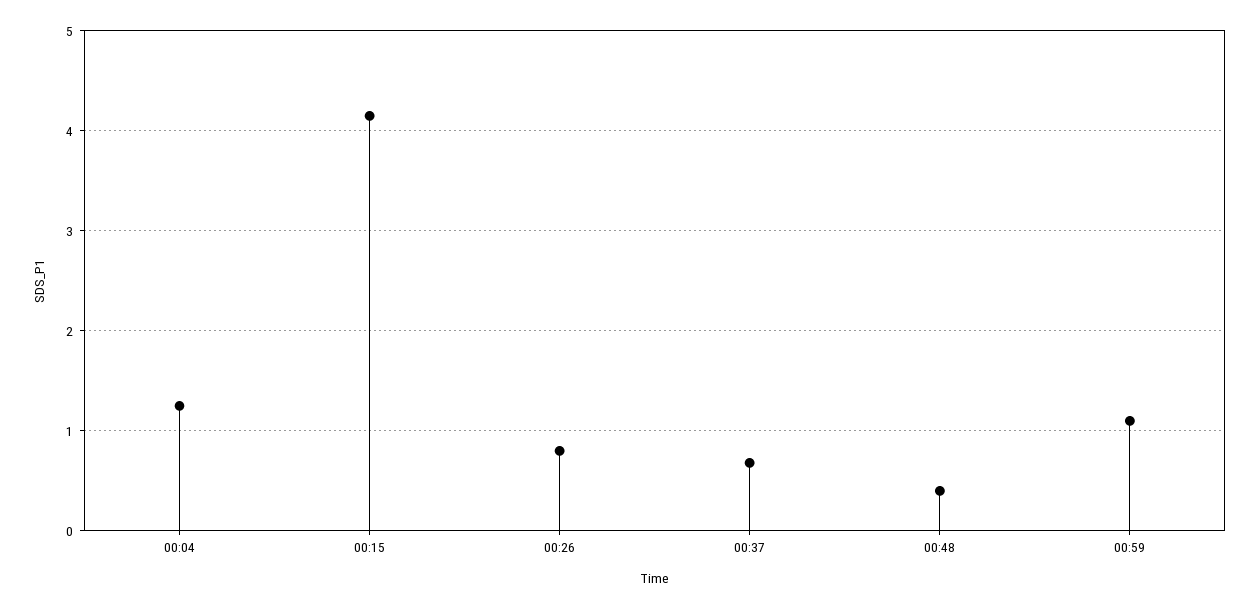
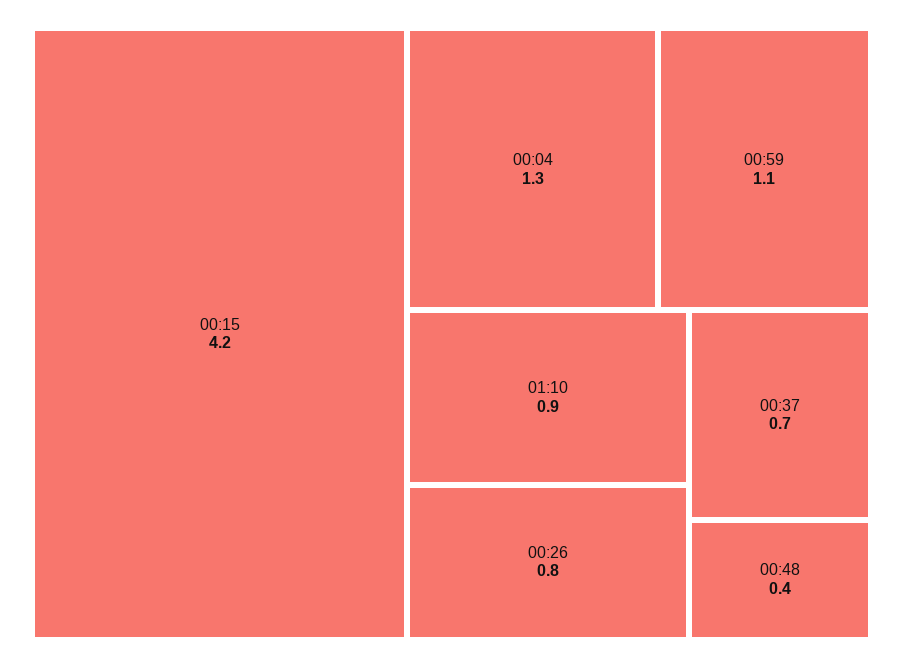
01:10: none -> 0.9

